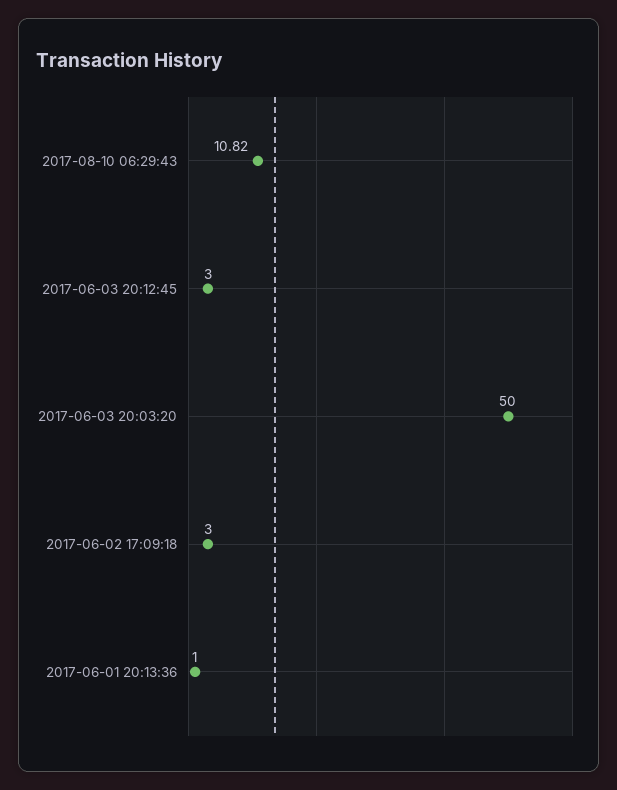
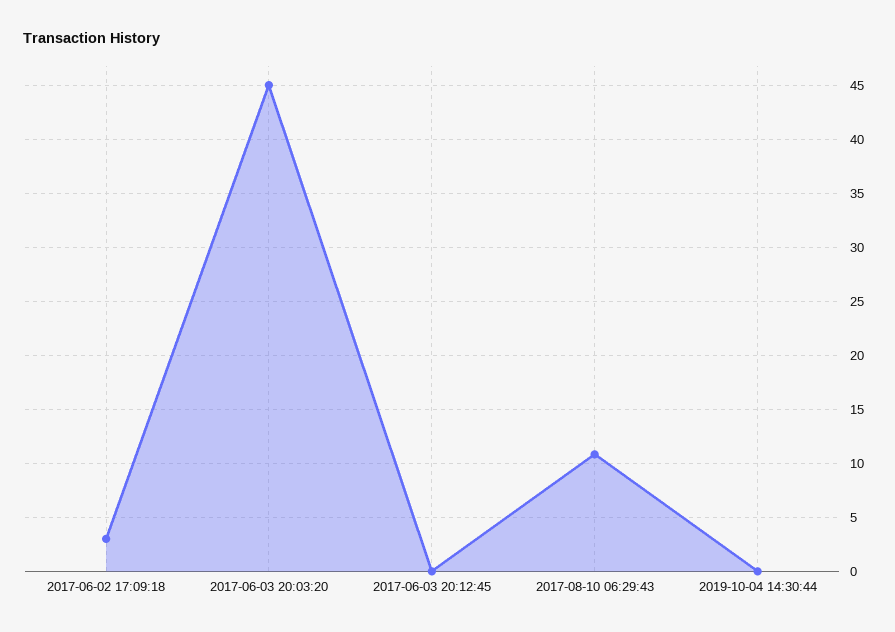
2017-06-03 20:12:45: 3 -> 0
2017-06-03 20:03:20: 50 -> 45
2017-06-01 20:13:36: 1 -> none
2019-10-04 14:30:44: none -> 0

